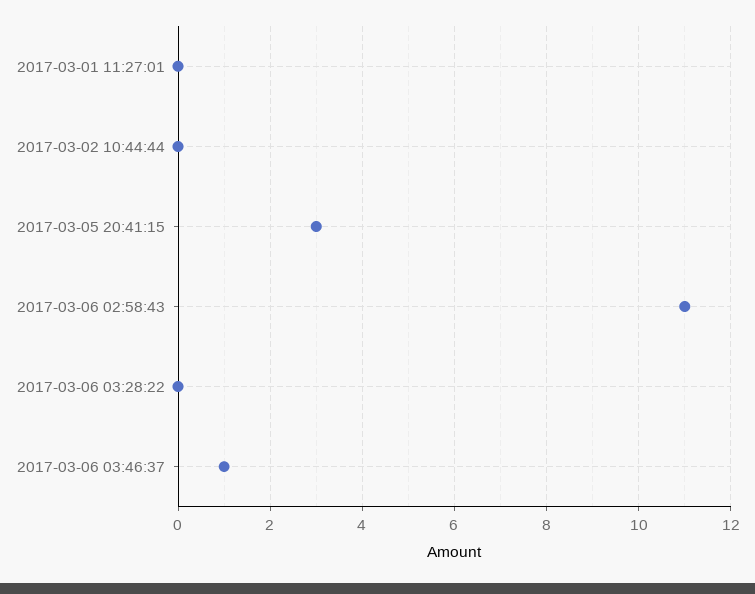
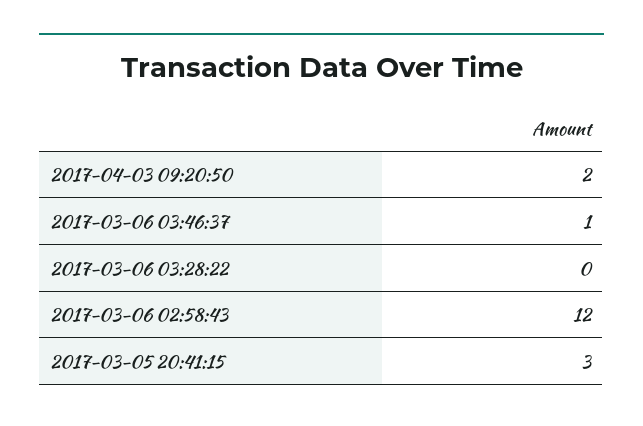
2017-03-01 11:27:01: 0 -> none
2017-03-02 10:44:44: 0 -> none
2017-03-06 02:58:43: 11 -> 12
2017-04-03 09:20:50: none -> 2

